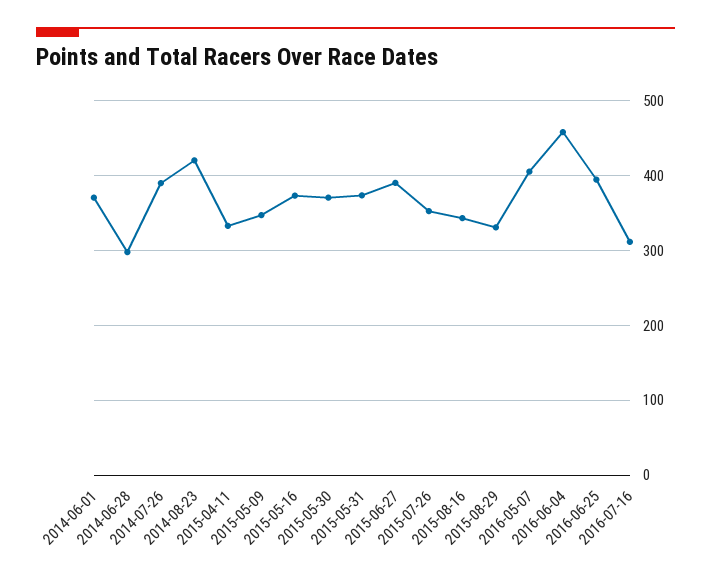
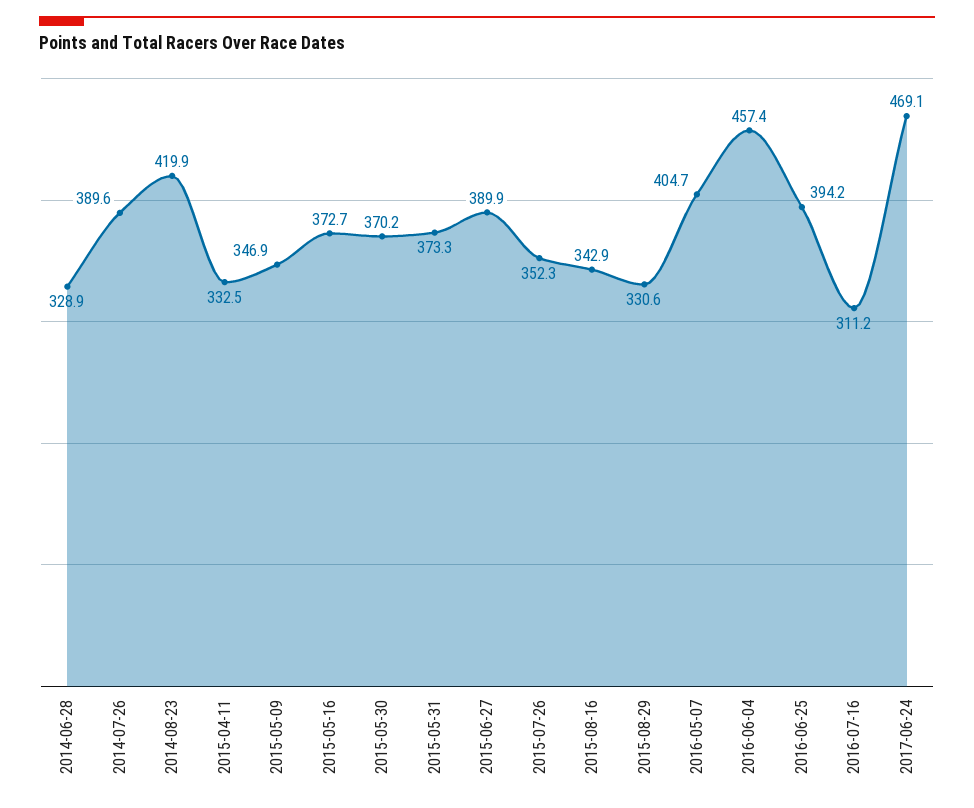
2014-06-01: 370 -> none
2014-06-28: 300 -> 328.9
2017-06-24: none -> 469.1

